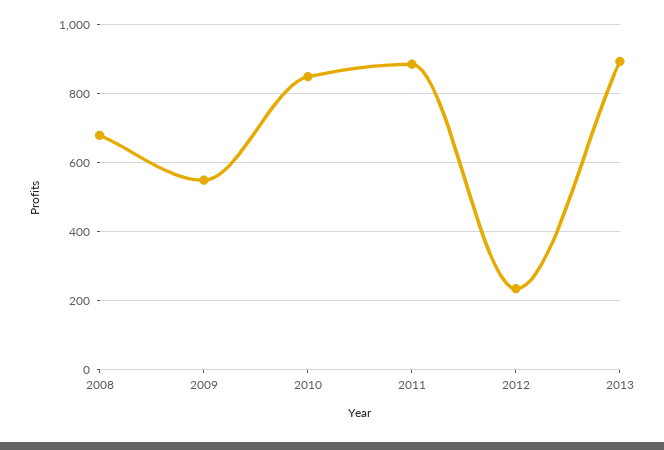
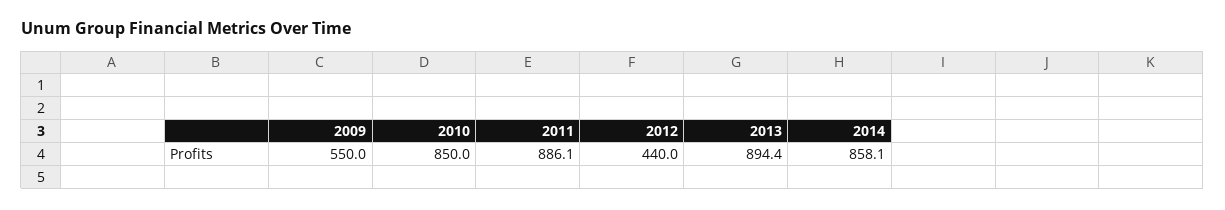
2008: 680 -> none
2012: 240 -> 440
2014: none -> 858.1

